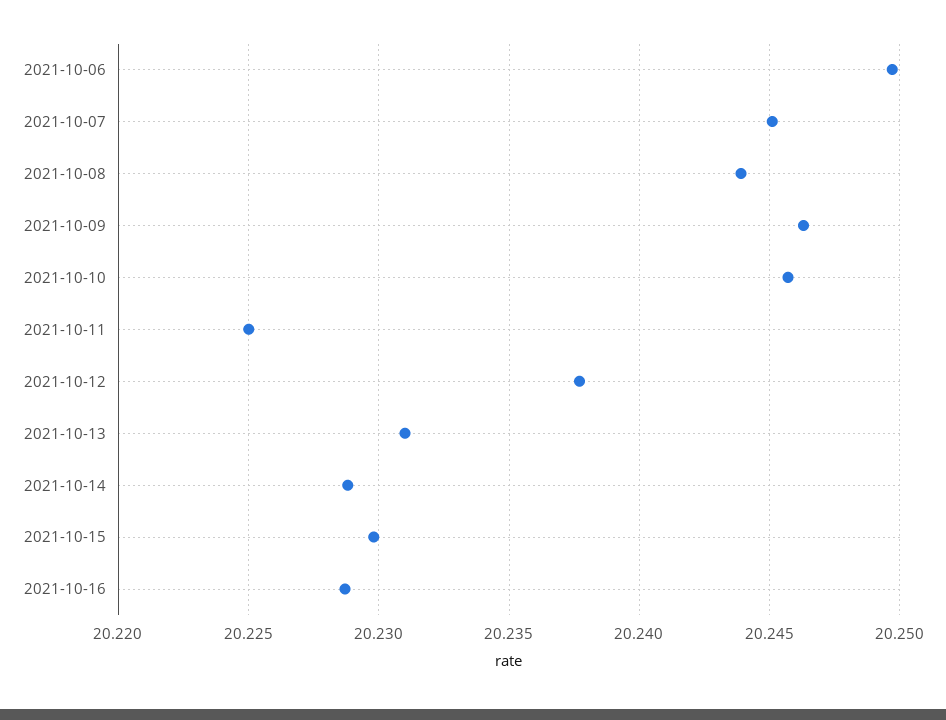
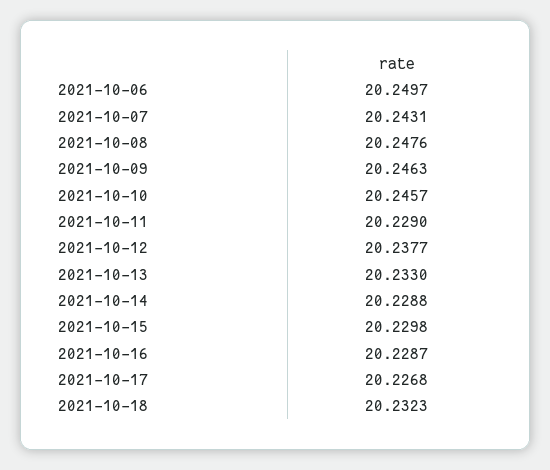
2021-10-07: 20.245 -> 20.2431
2021-10-08: 20.244 -> 20.2476
2021-10-11: 20.225 -> 20.229
2021-10-13: 20.231 -> 20.233
2021-10-17: none -> 20.2268
2021-10-18: none -> 20.2323

